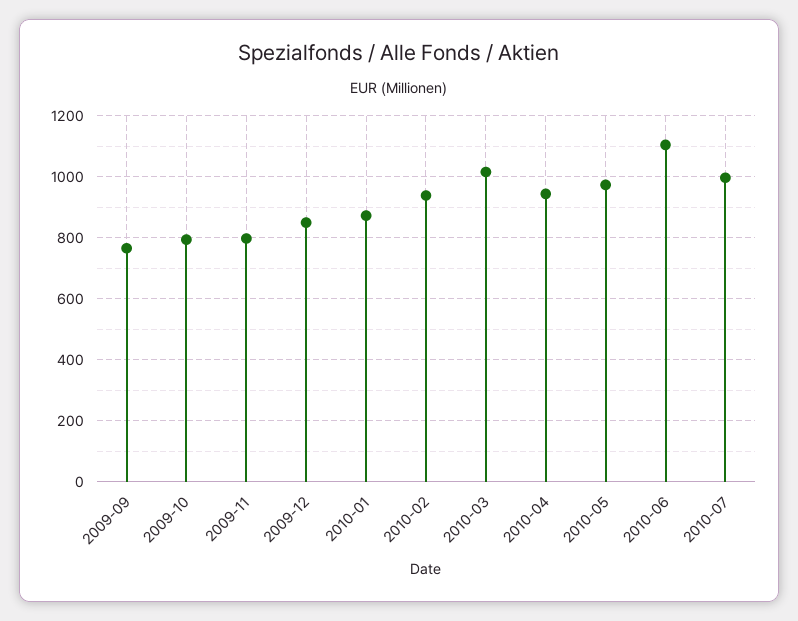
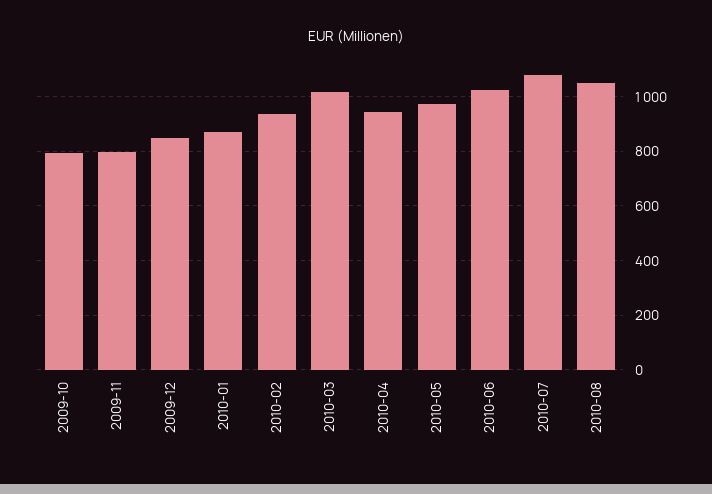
2009-09: 760 -> none
2010-06: 1100 -> 1025
2010-07: 1000 -> 1075
2010-08: none -> 1050

